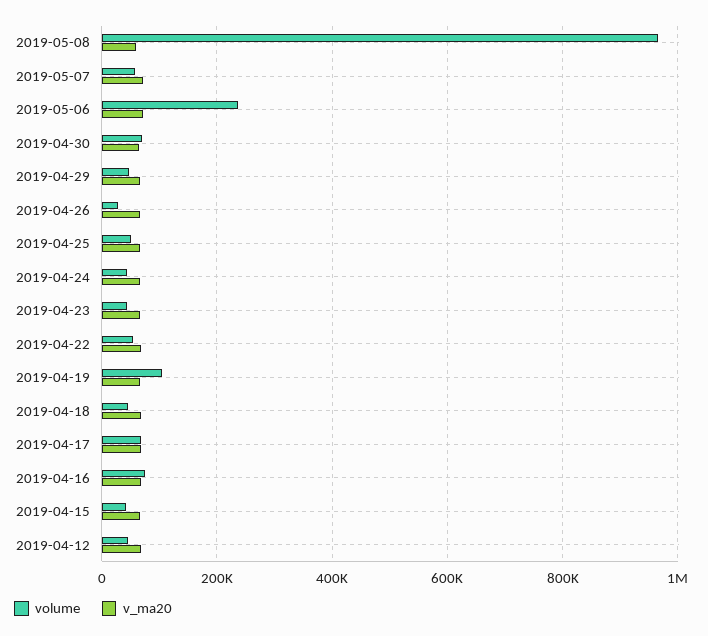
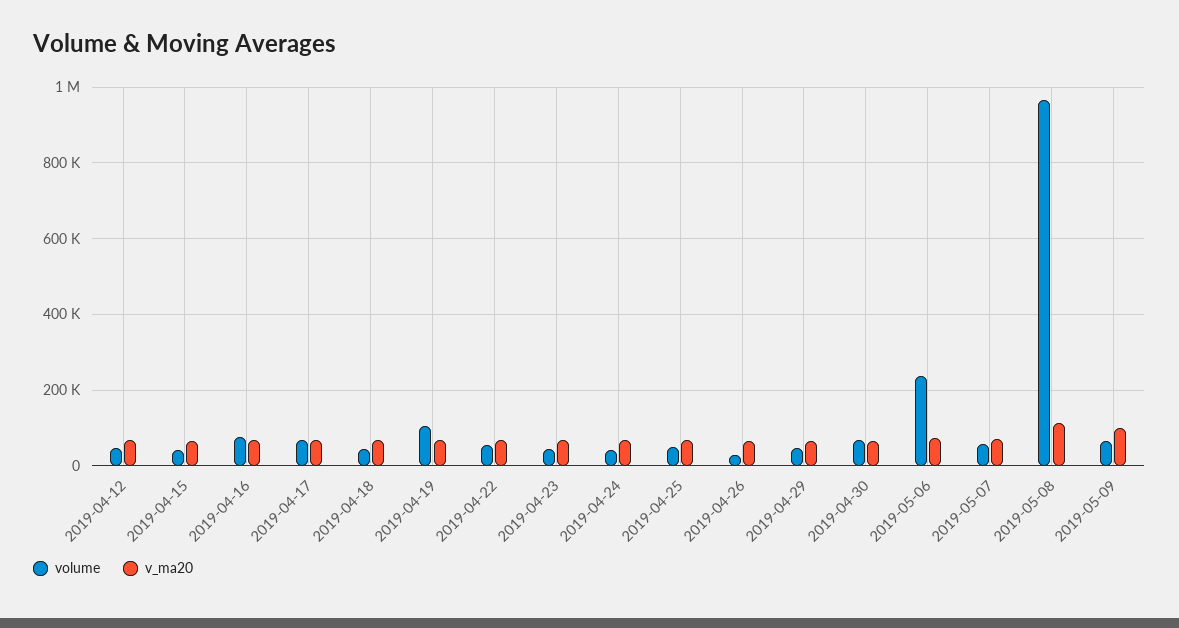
v_ma20, 2019-05-08: 60000 -> 120000
volume, 2019-05-09: none -> 60000
v_ma20, 2019-05-09: none -> 100000

